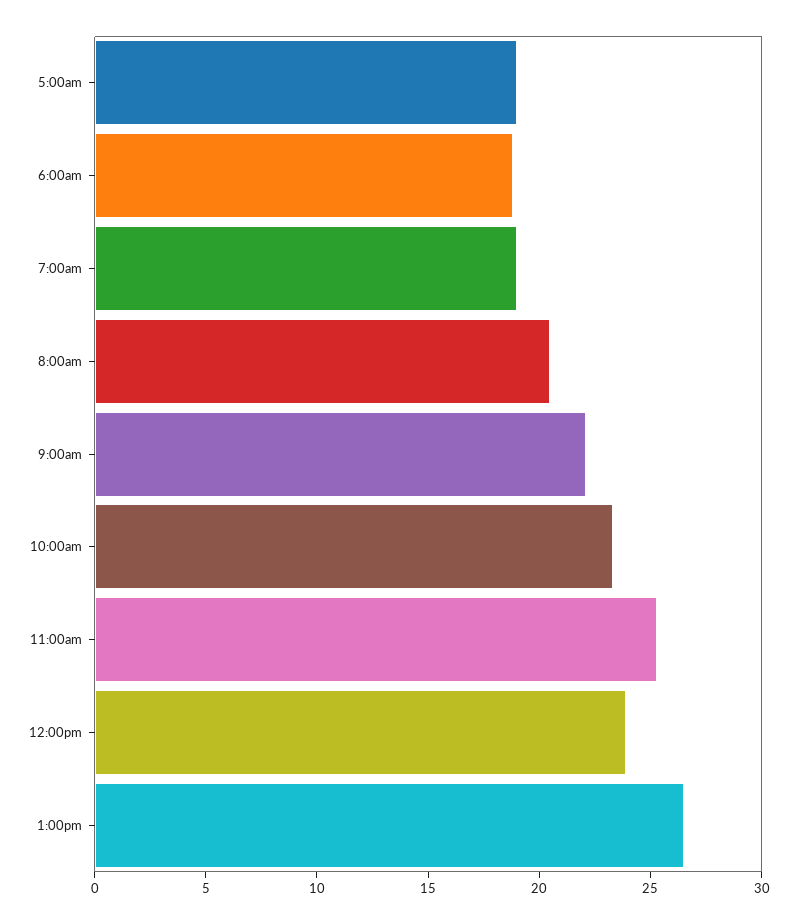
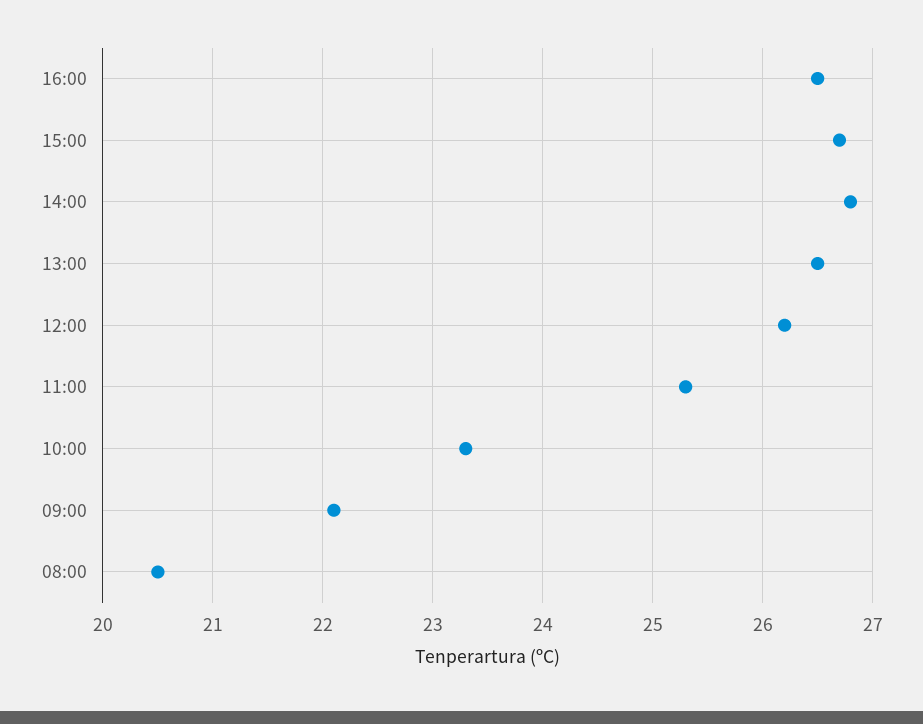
5:00am: 19 -> none
6:00am: 19 -> none
7:00am: 19 -> none
12:00pm: 24 -> 26.2
16:00: none -> 26.5
15:00: none -> 26.7
14:00: none -> 26.8

